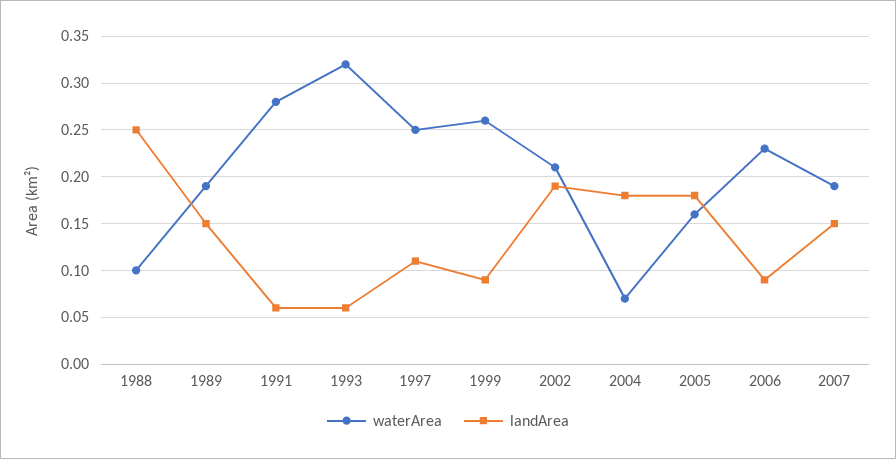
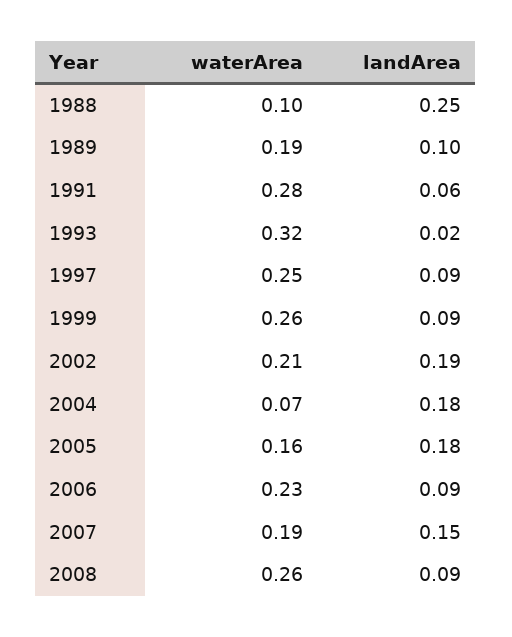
landArea, 1989: 0.15 -> 0.1
landArea, 1993: 0.06 -> 0.02
landArea, 1997: 0.11 -> 0.09
waterArea, 2008: none -> 0.26
landArea, 2008: none -> 0.09

